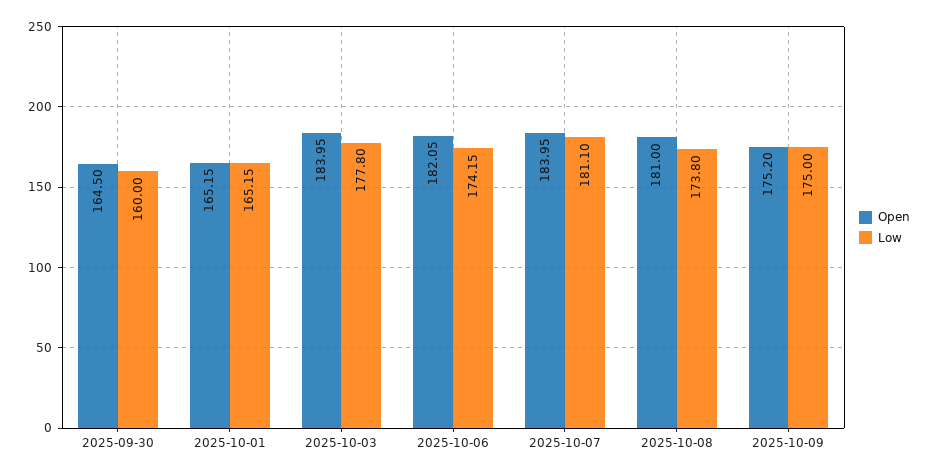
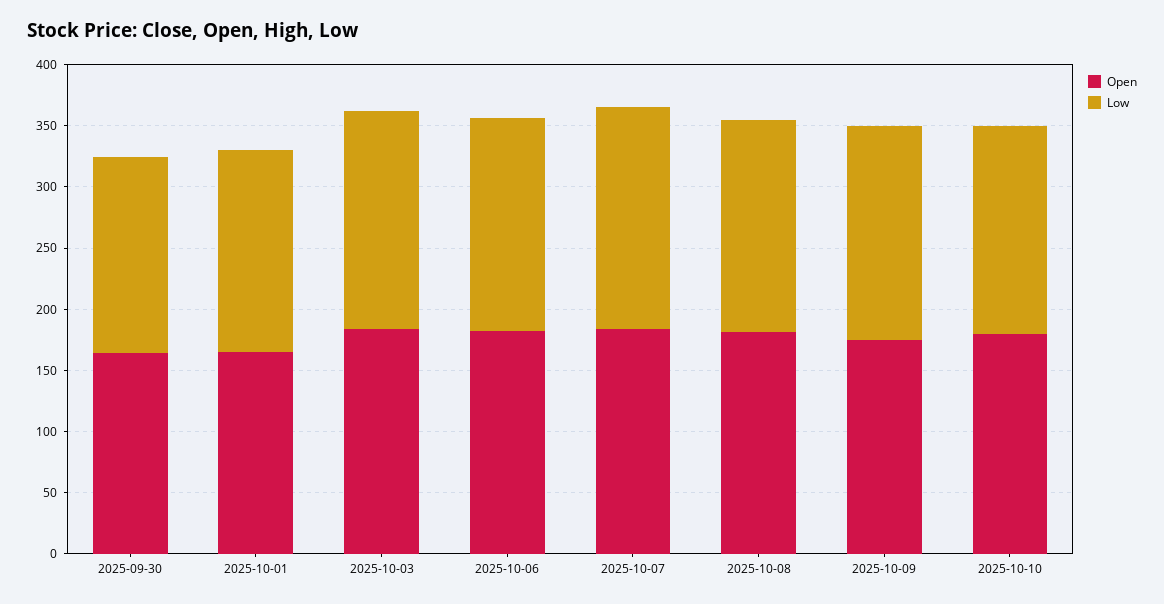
Open, 2025-10-10: none -> 180
Low, 2025-10-10: none -> 170

